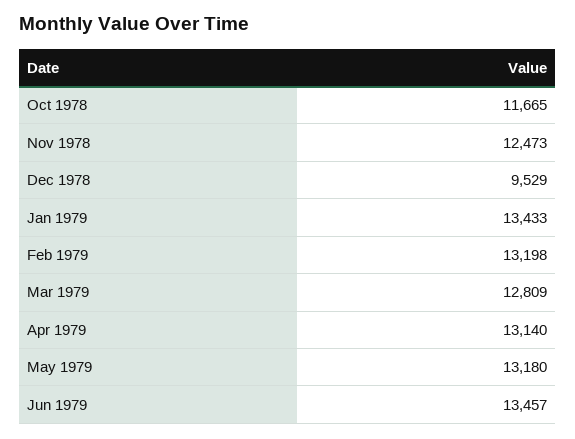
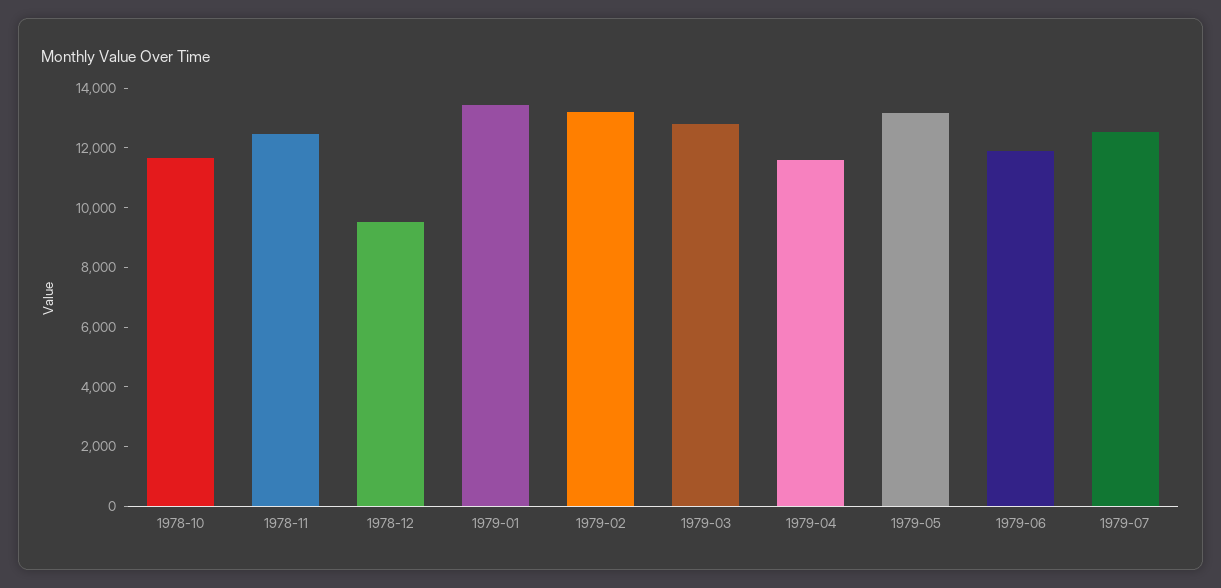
Apr 1979: 13140 -> 11500
Jun 1979: 13457 -> 12000
1979-07: none -> 12500

